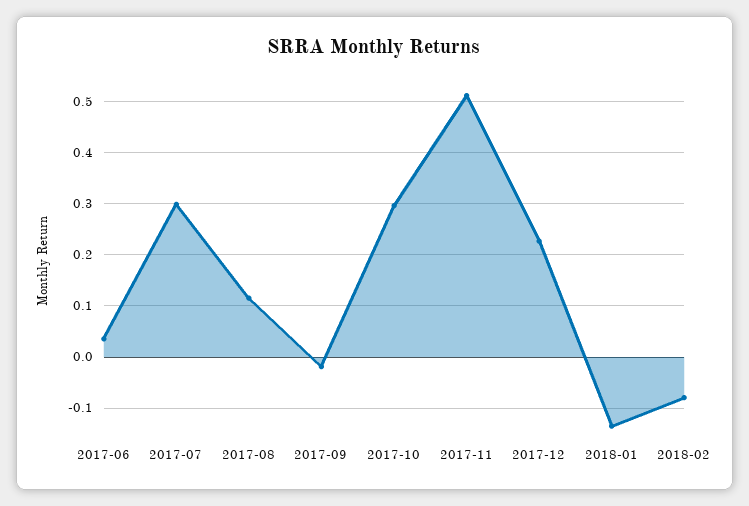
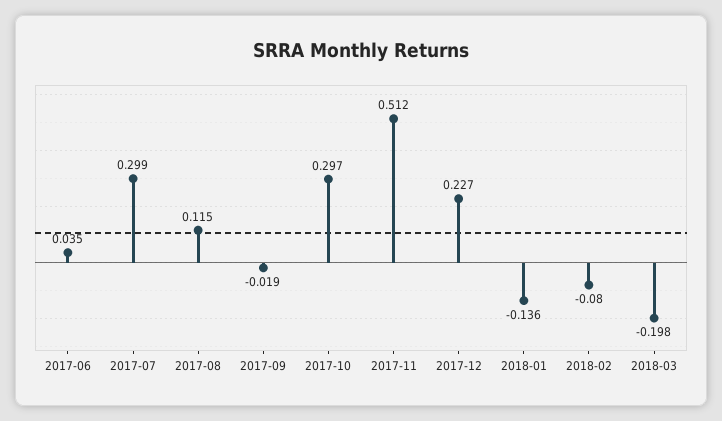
2018-03: none -> -0.198

